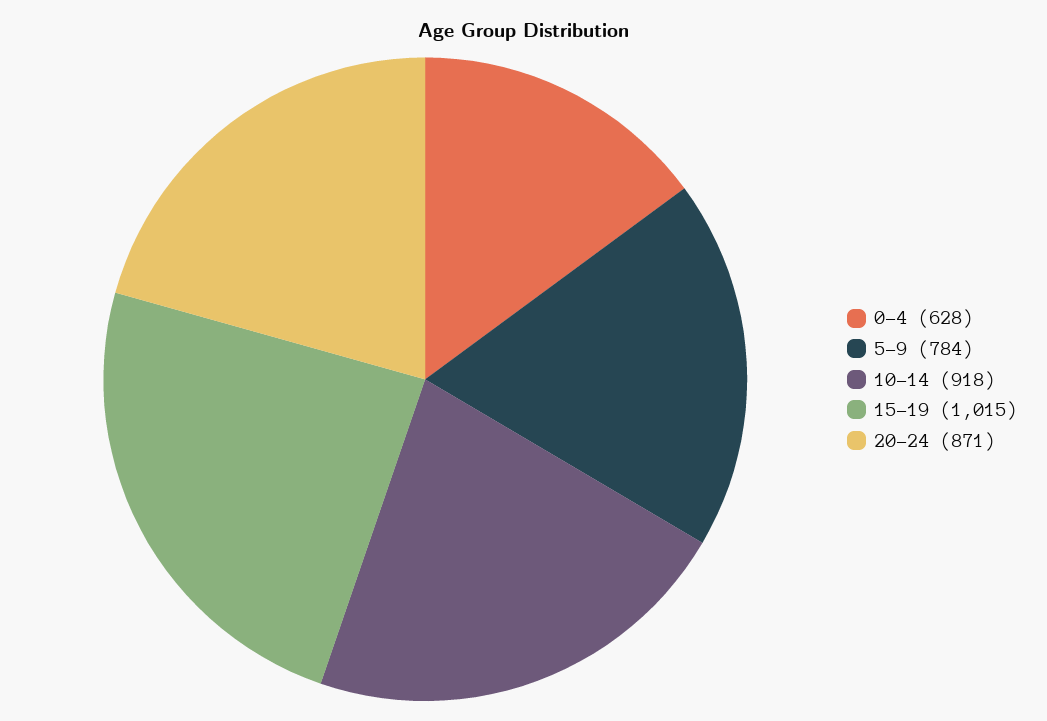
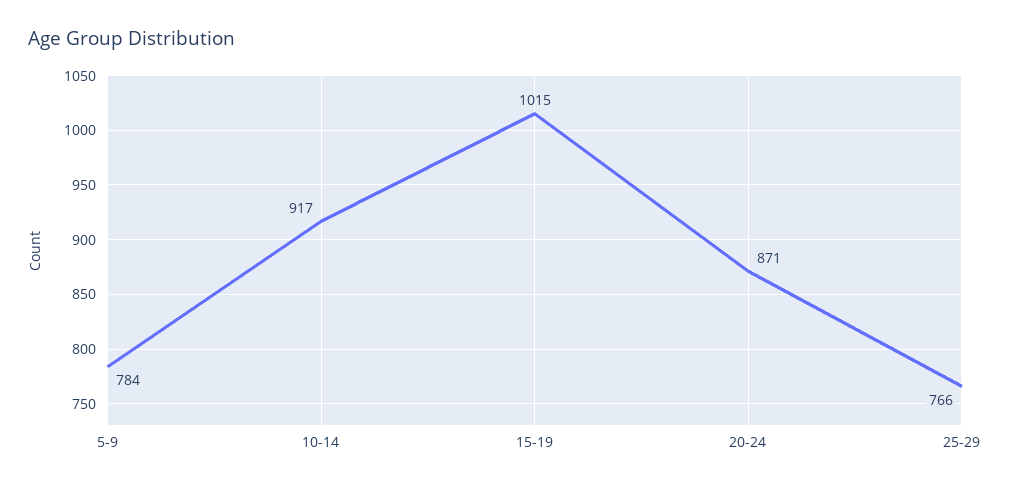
0-4: 628 -> none
10-14: 918 -> 917
25-29: none -> 766

